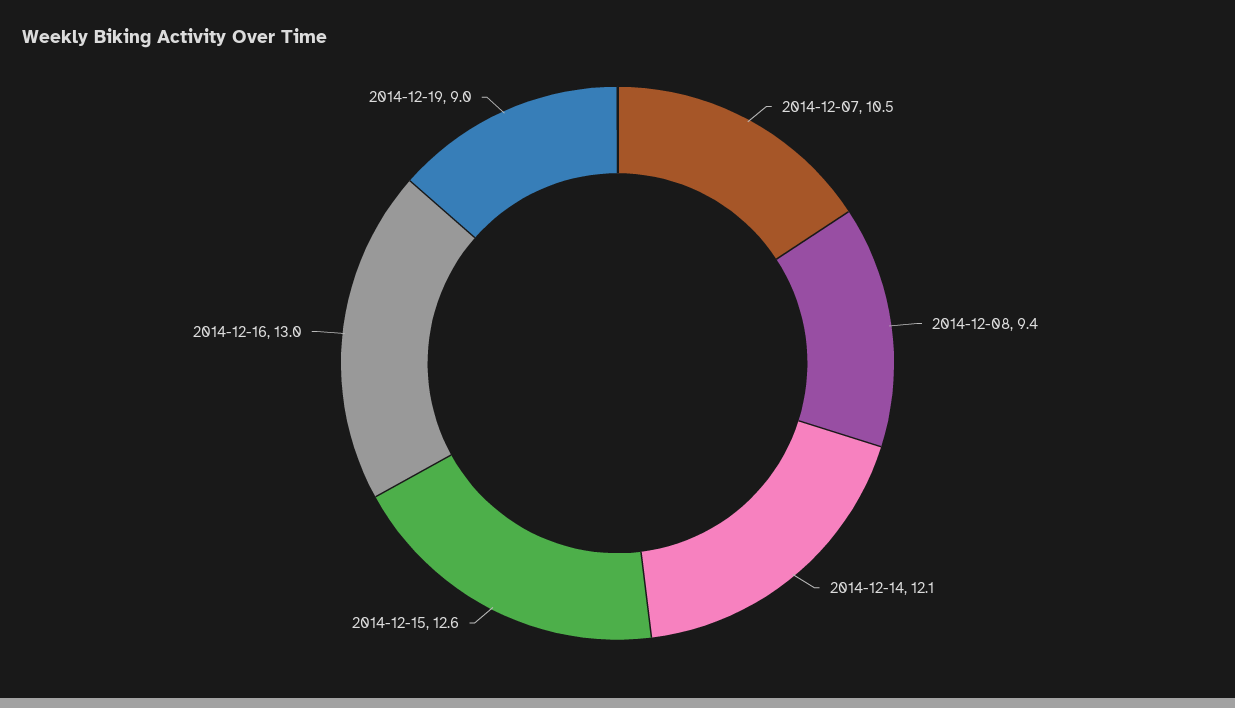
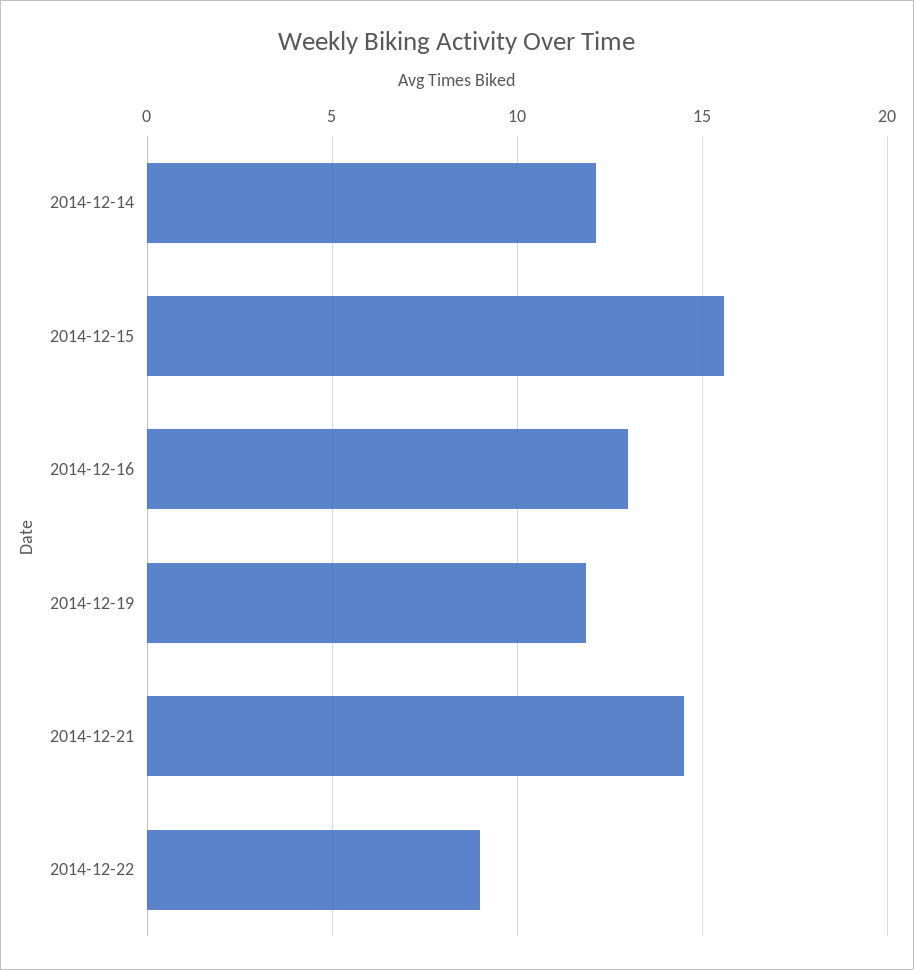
2014-12-07: 10.5 -> none
2014-12-08: 9.4 -> none
2014-12-15: 12.6 -> 15.5
2014-12-19: 9 -> 12
2014-12-21: none -> 14.5
2014-12-22: none -> 9

